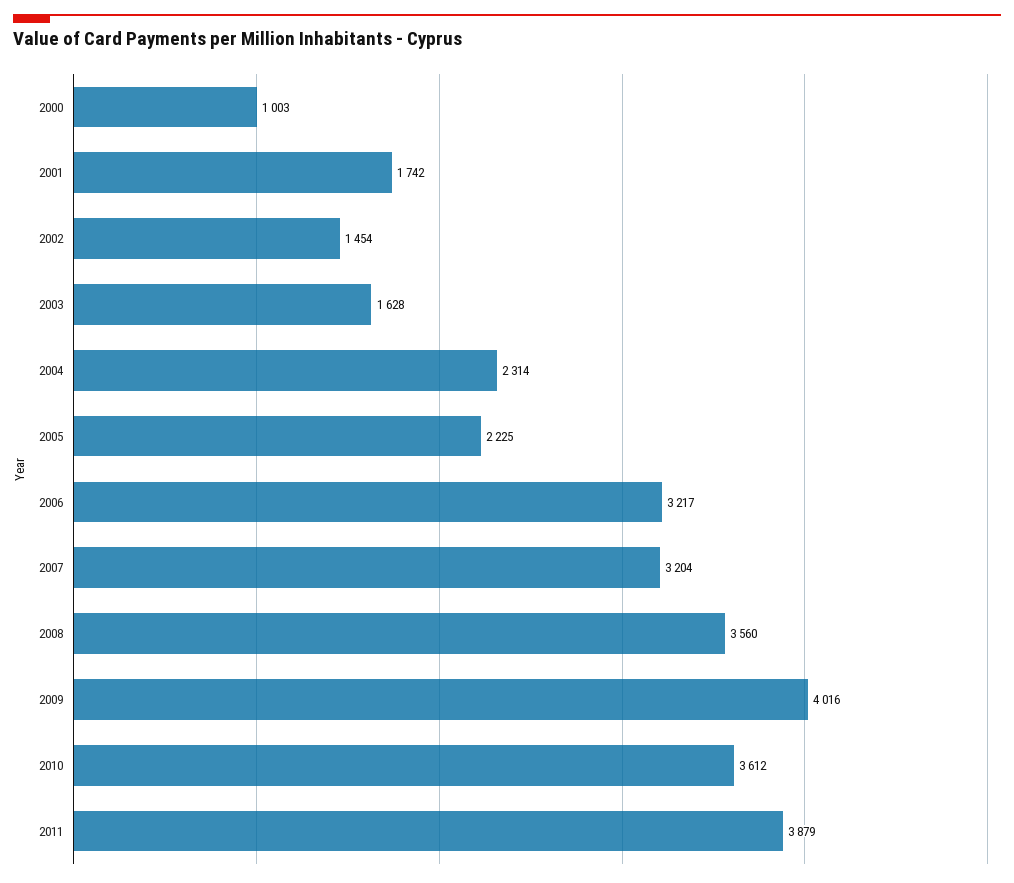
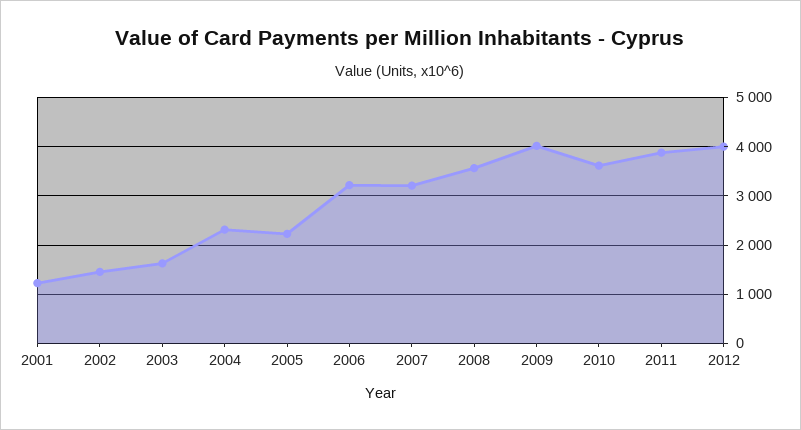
2000: 1003 -> none
2001: 1742 -> 1200
2012: none -> 4000

